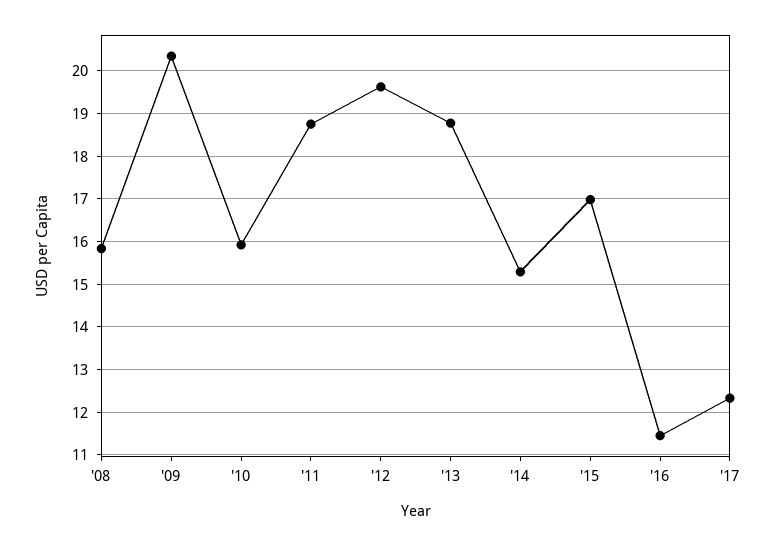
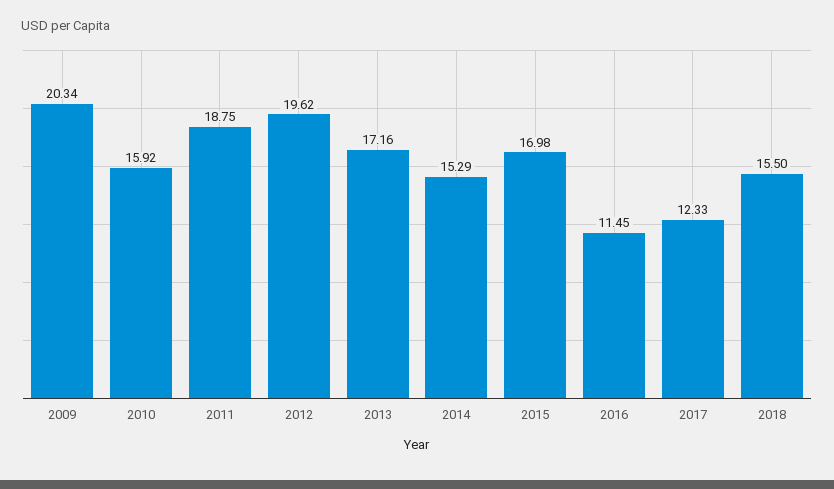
'08: 15.8 -> none
'13: 18.8 -> 17.16
2018: none -> 15.5

